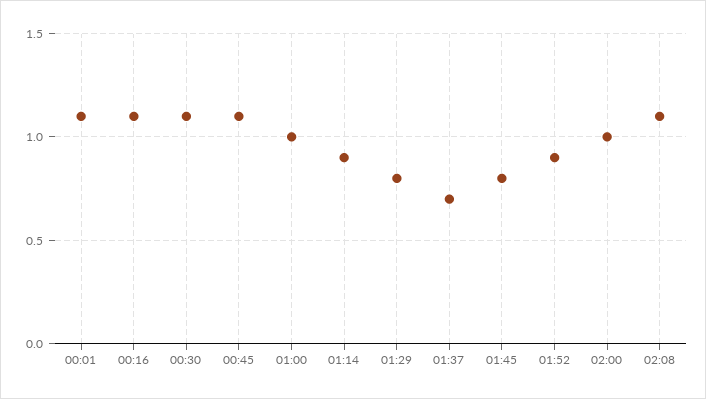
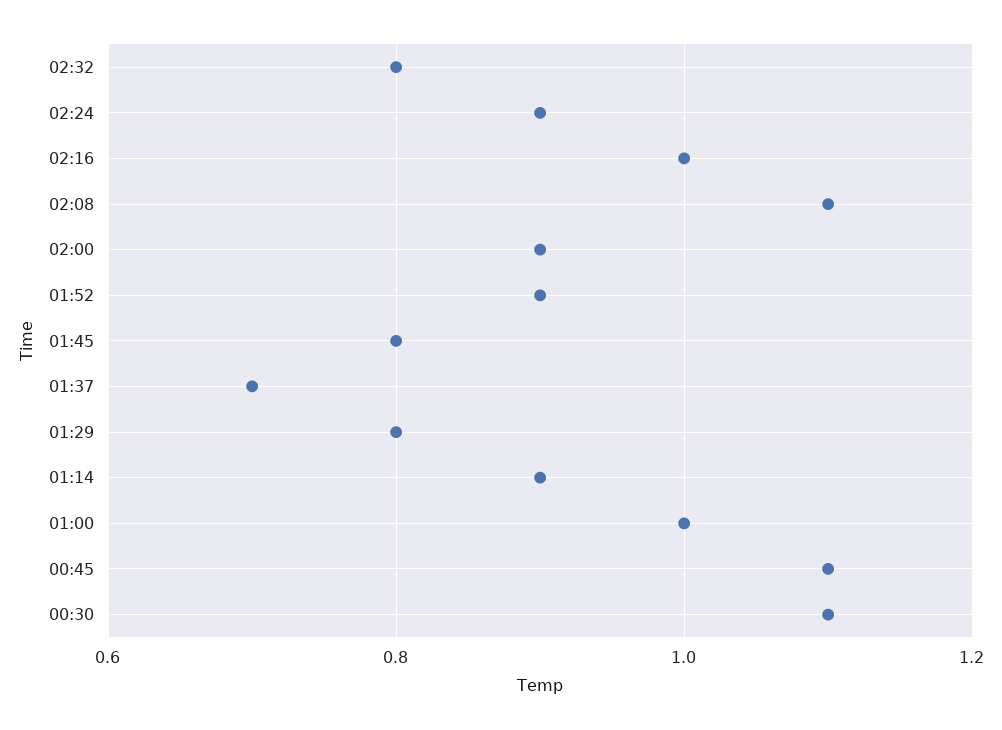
00:01: 1.1 -> none
00:16: 1.1 -> none
02:00: 1 -> 0.9
02:32: none -> 0.8
02:24: none -> 0.9
02:16: none -> 1

